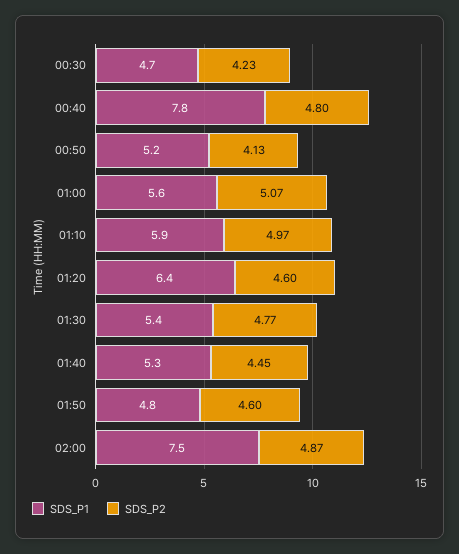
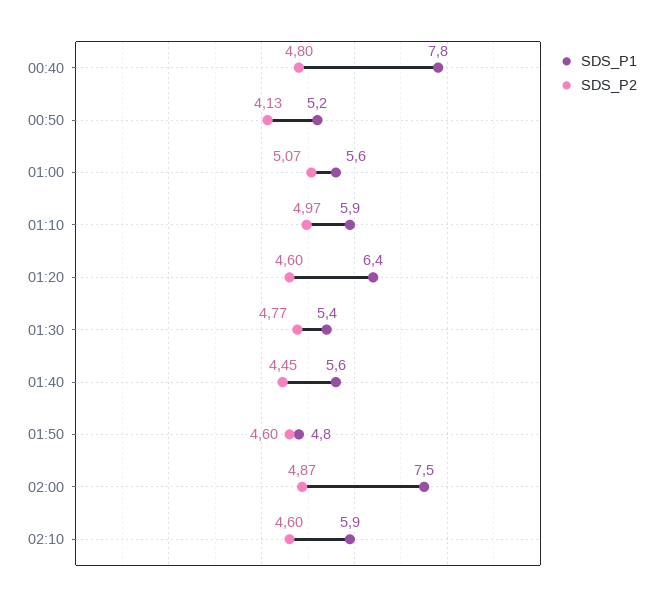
SDS_P1, 00:30: 4.7 -> none
SDS_P2, 00:30: 4.23 -> none
SDS_P1, 01:40: 5.3 -> 5.6
SDS_P1, 02:10: none -> 5.9
SDS_P2, 02:10: none -> 4.6

